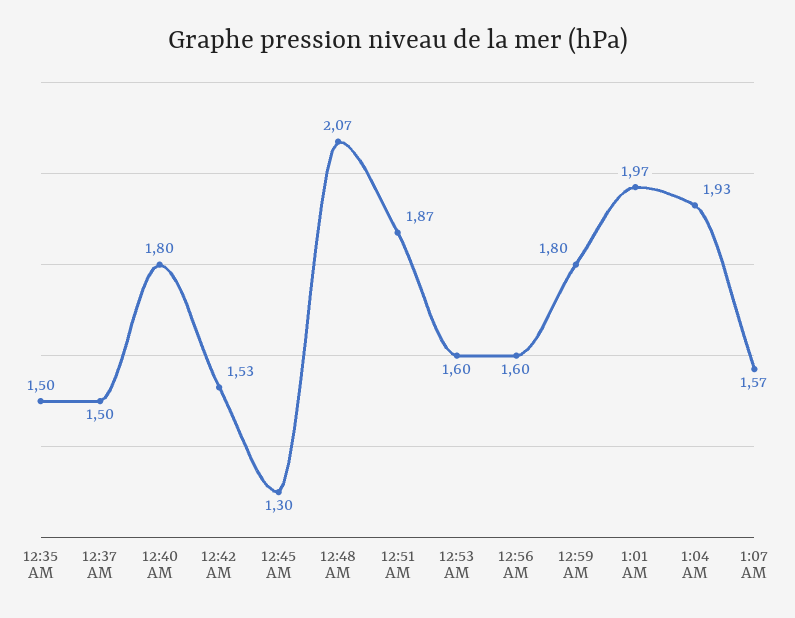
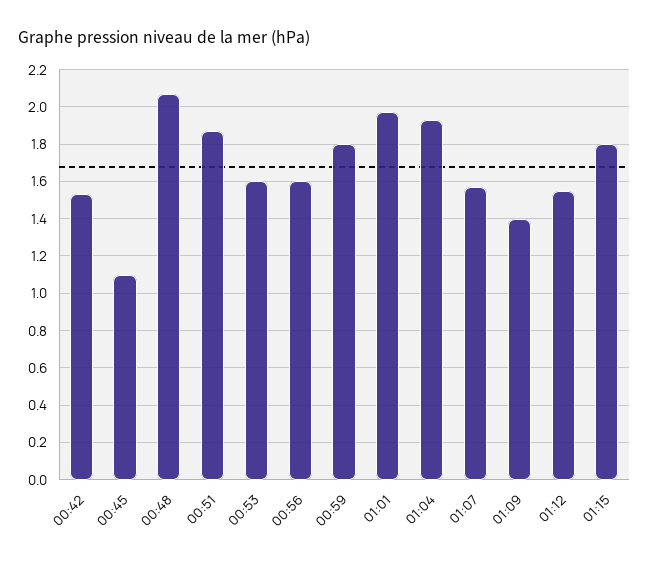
12:35 AM: 1.5 -> none
12:37 AM: 1.5 -> none
12:40 AM: 1.8 -> none
12:45 AM: 1.3 -> 1.1
01:09: none -> 1.4
01:12: none -> 1.55
01:15: none -> 1.8

